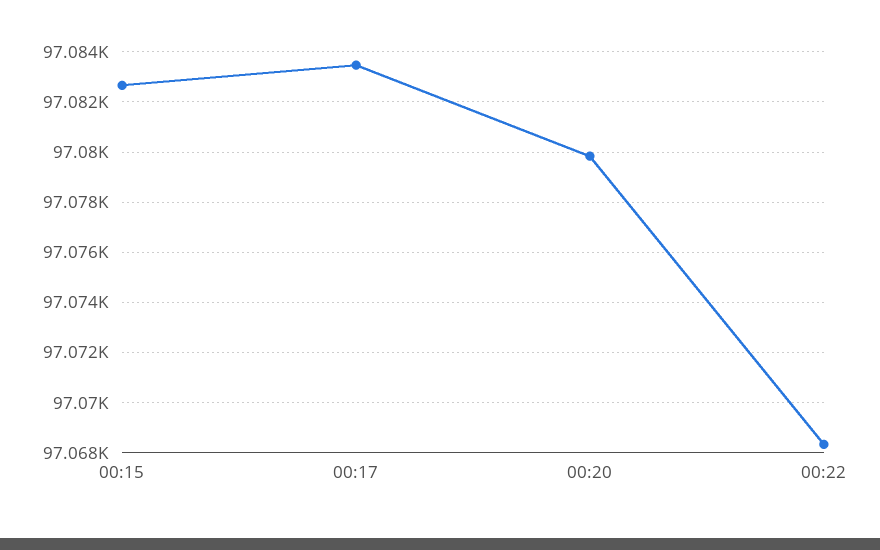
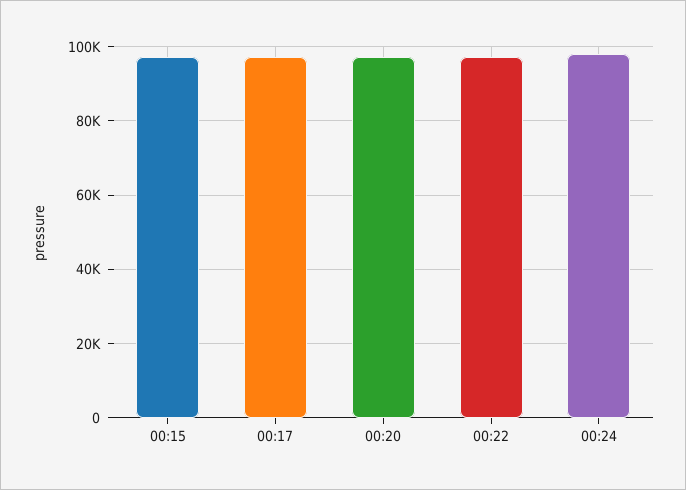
00:24: none -> 98000

